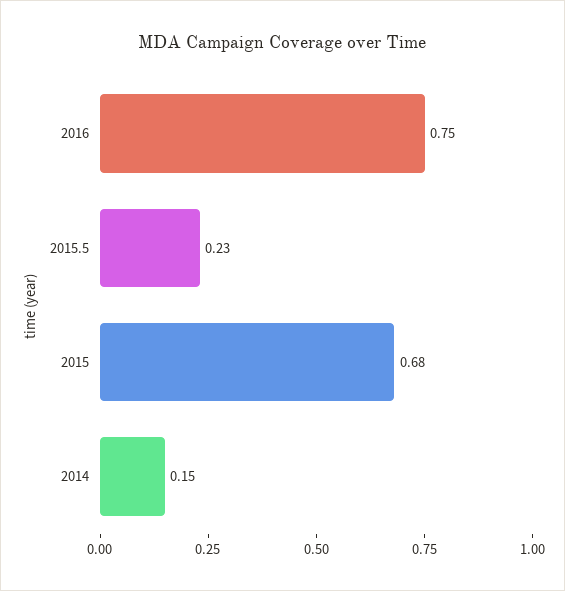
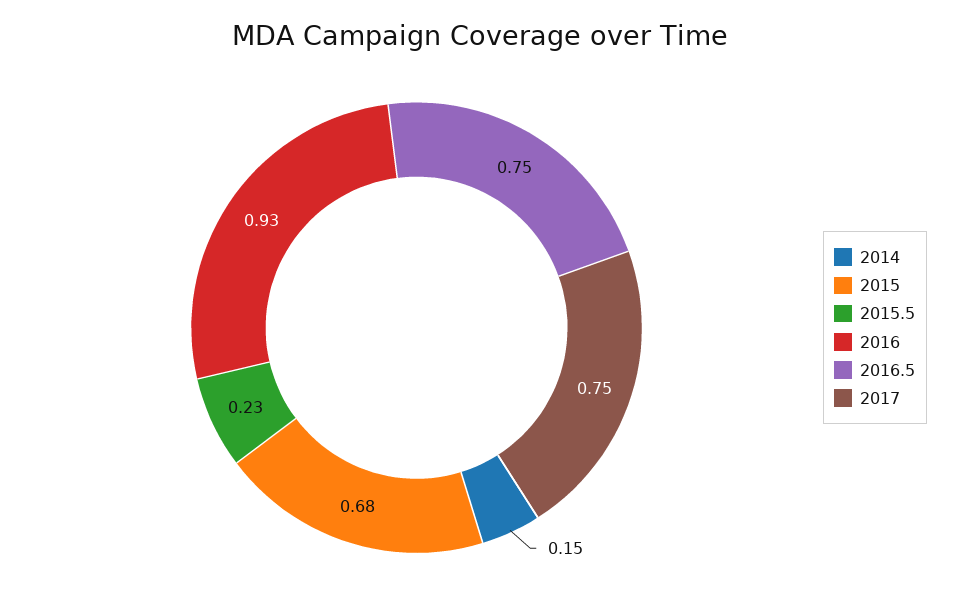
2016: 0.75 -> 0.93
2016.5: none -> 0.75
2017: none -> 0.75

